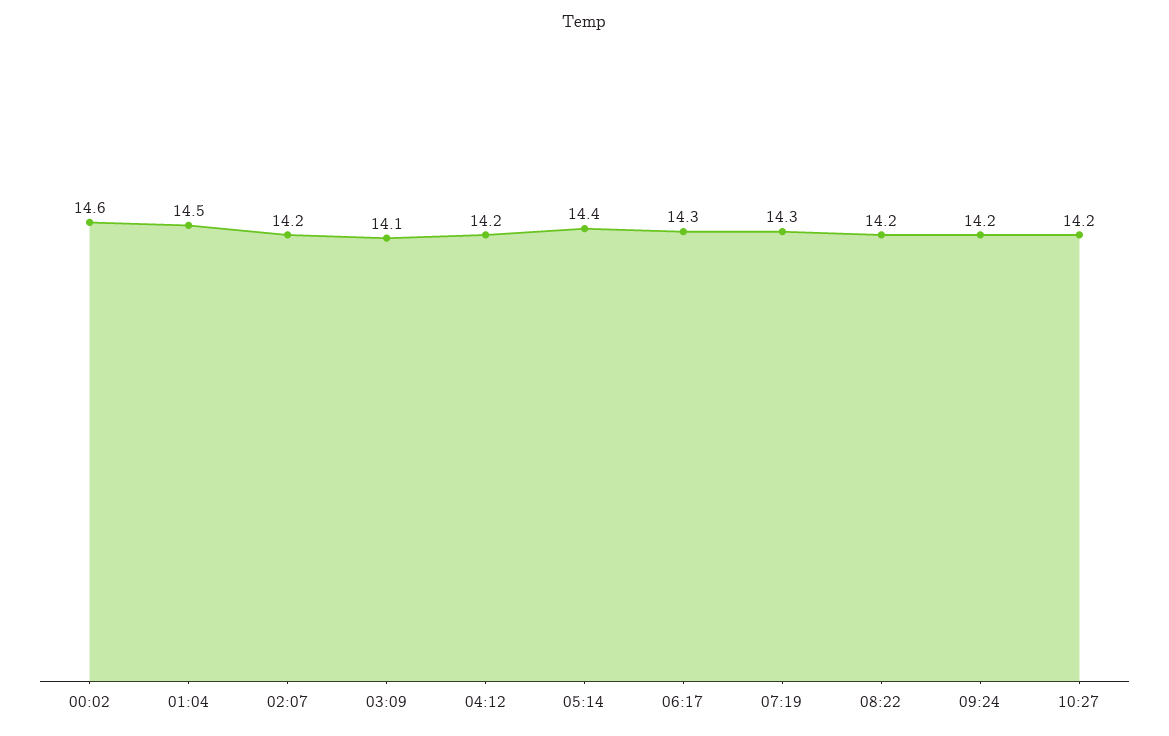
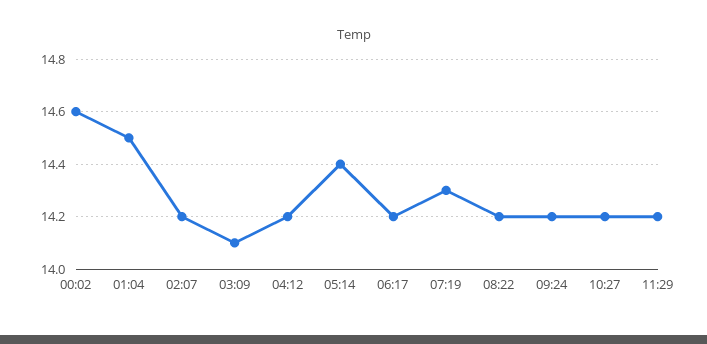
06:17: 14.3 -> 14.2
11:29: none -> 14.2

